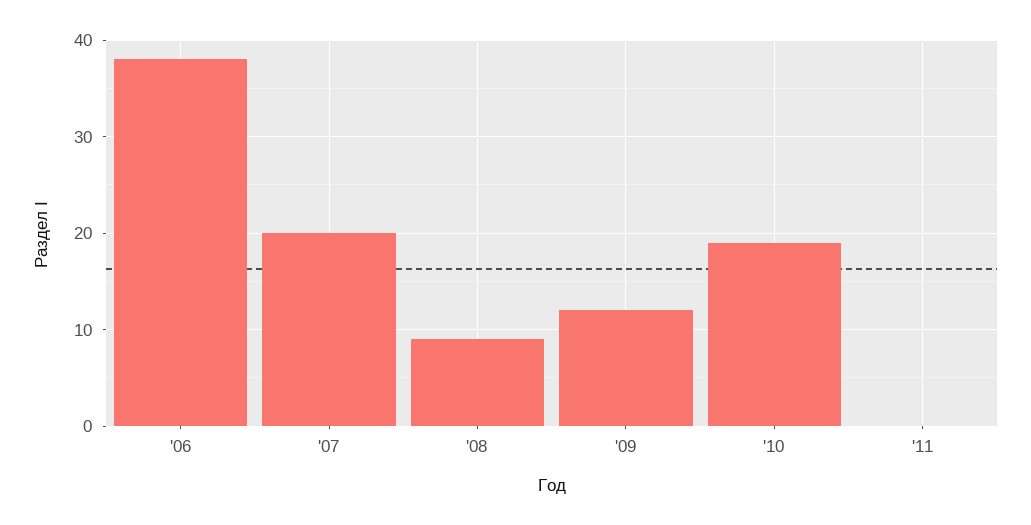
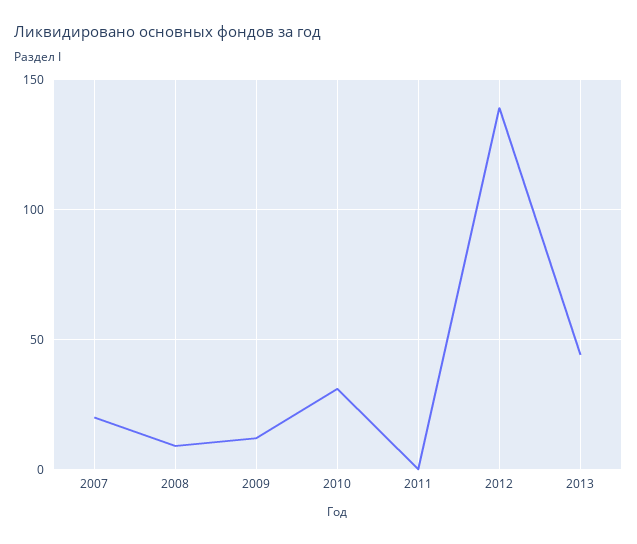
'06: 38 -> none
'10: 19 -> 30
2012: none -> 140
2013: none -> 45

